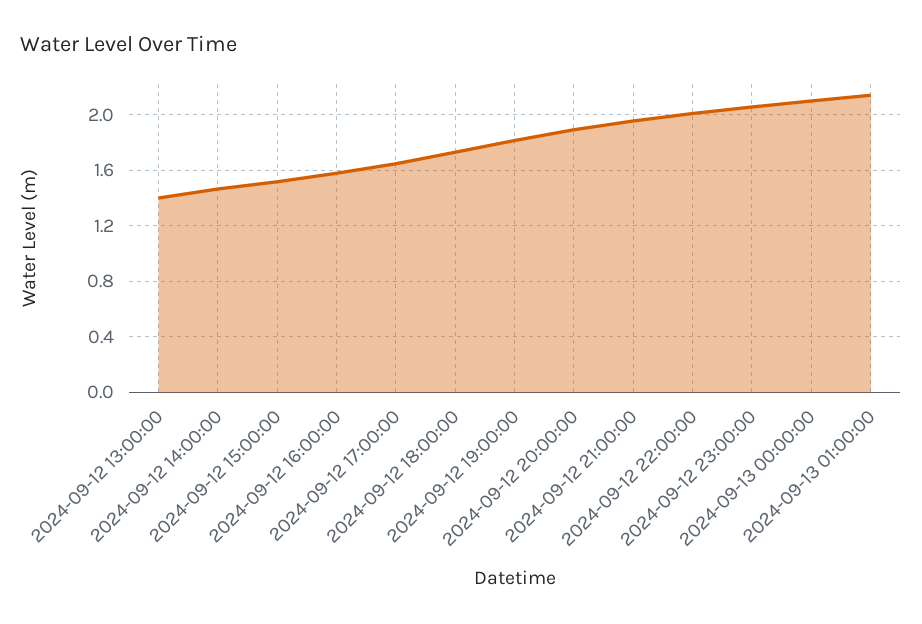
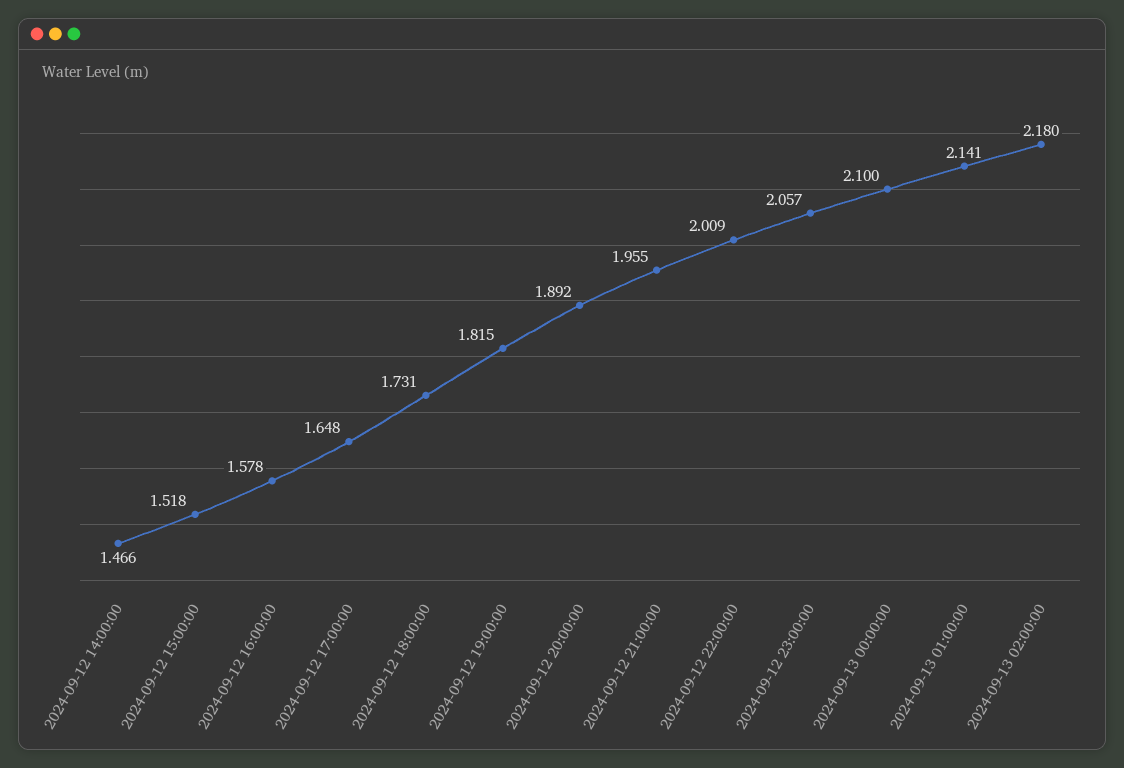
2024-09-12 13:00:00: 1.4 -> none
2024-09-13 02:00:00: none -> 2.18

